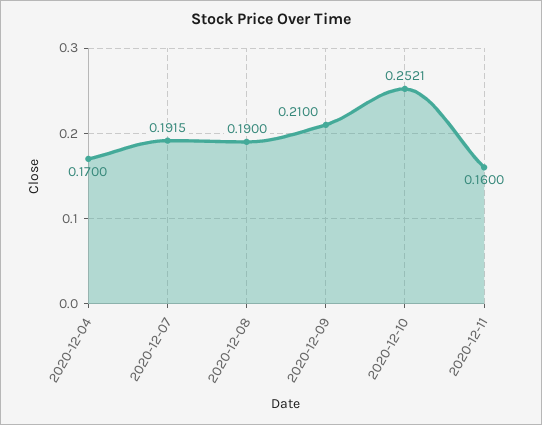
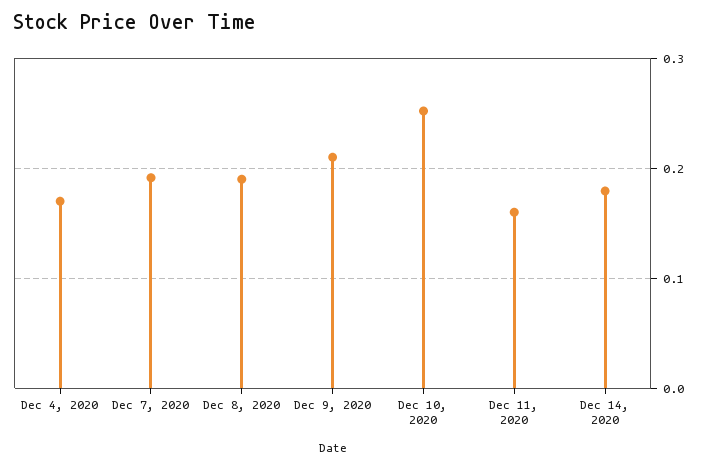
Dec 14, 2020: none -> 0.18

